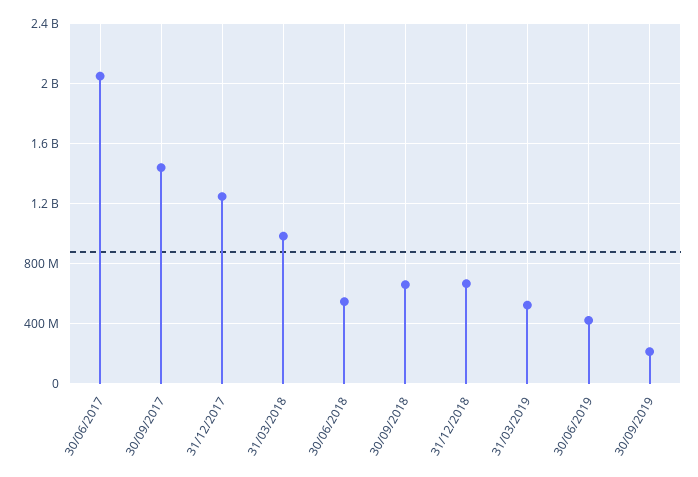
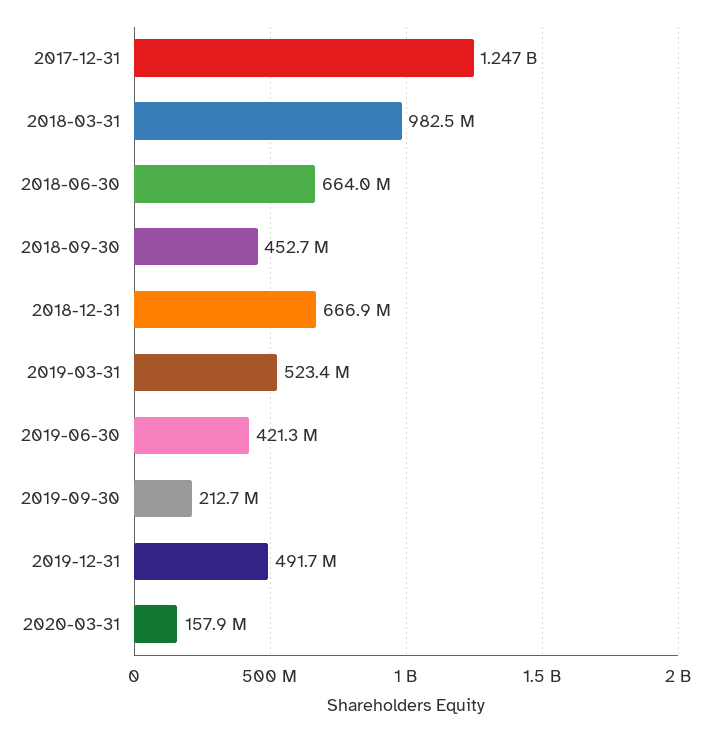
30/06/2017: 2050000000 -> none
30/09/2017: 1450000000 -> none
30/06/2018: 550000000 -> 664000000
30/09/2018: 650000000 -> 452700000
2019-12-31: none -> 491700000
2020-03-31: none -> 157900000

